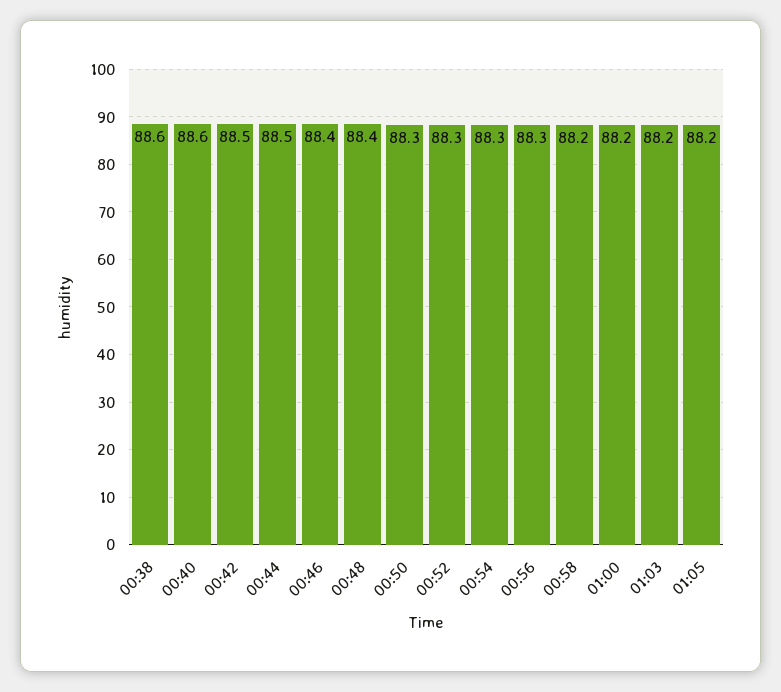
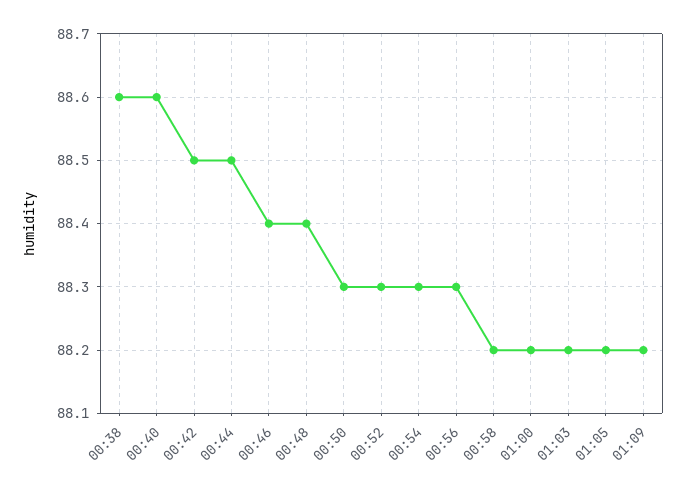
01:09: none -> 88.2

